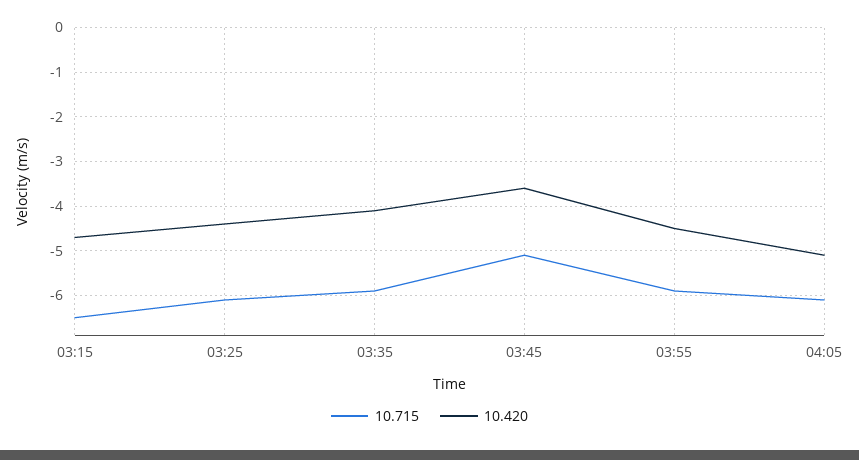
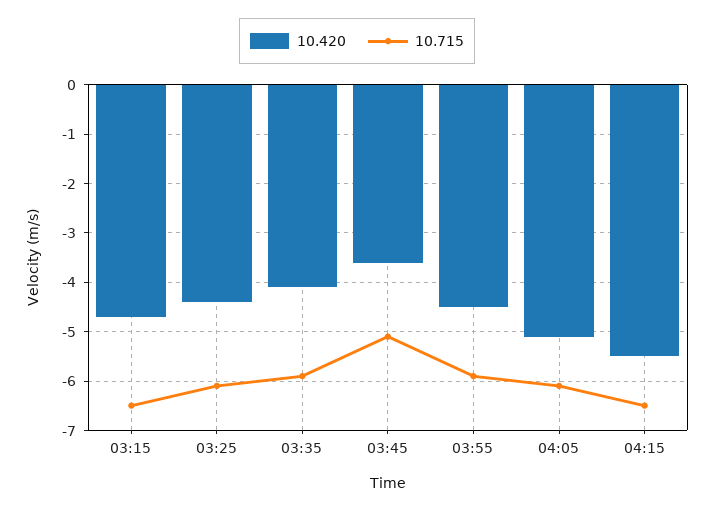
10.420, 04:15: none -> -5.5
10.715, 04:15: none -> -6.5

